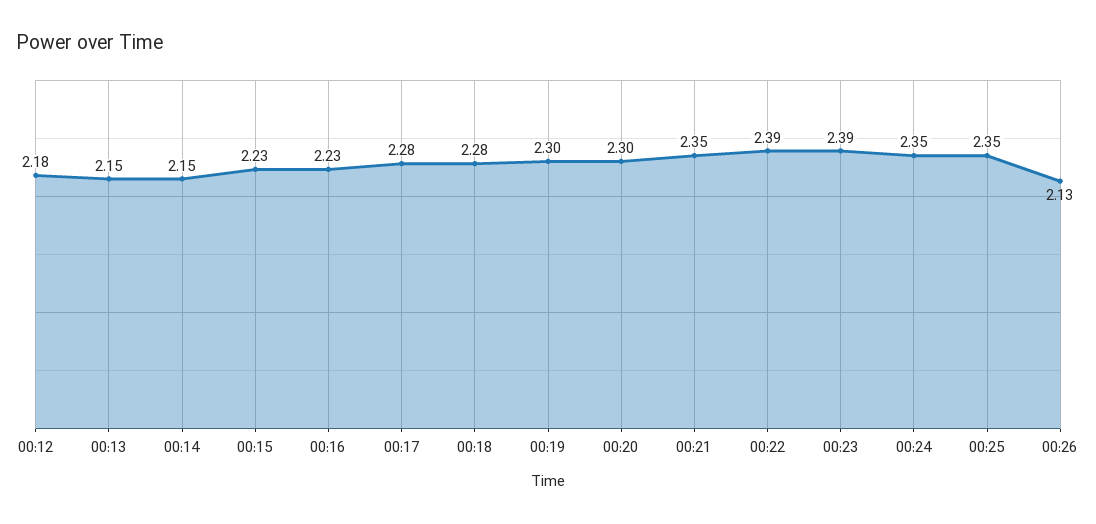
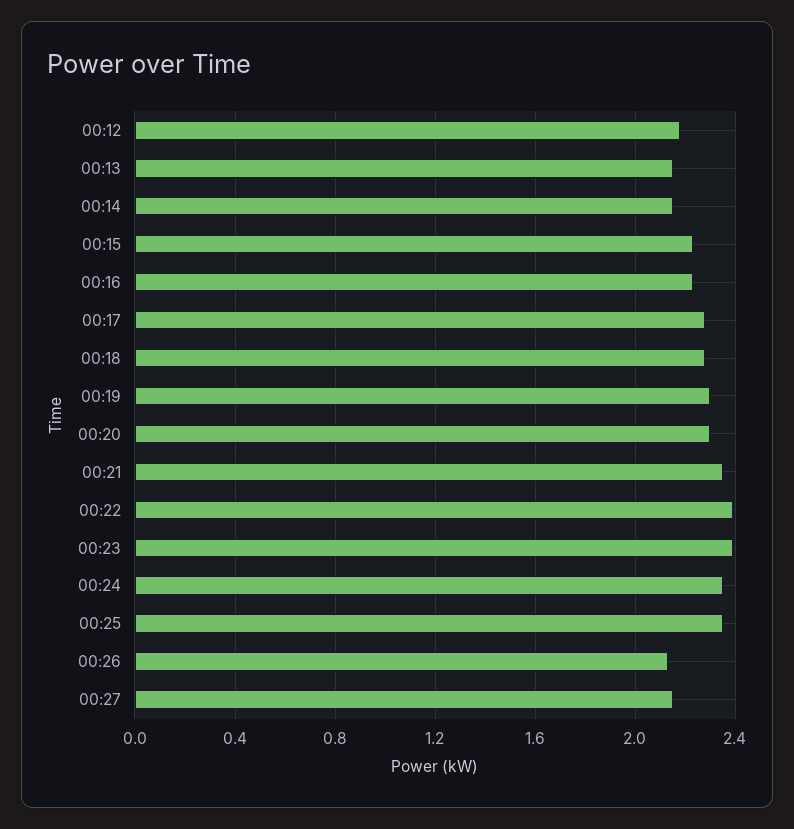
00:27: none -> 2.15

